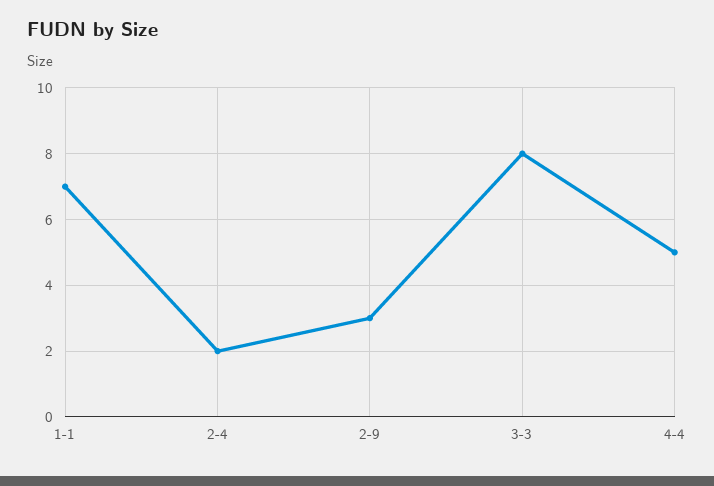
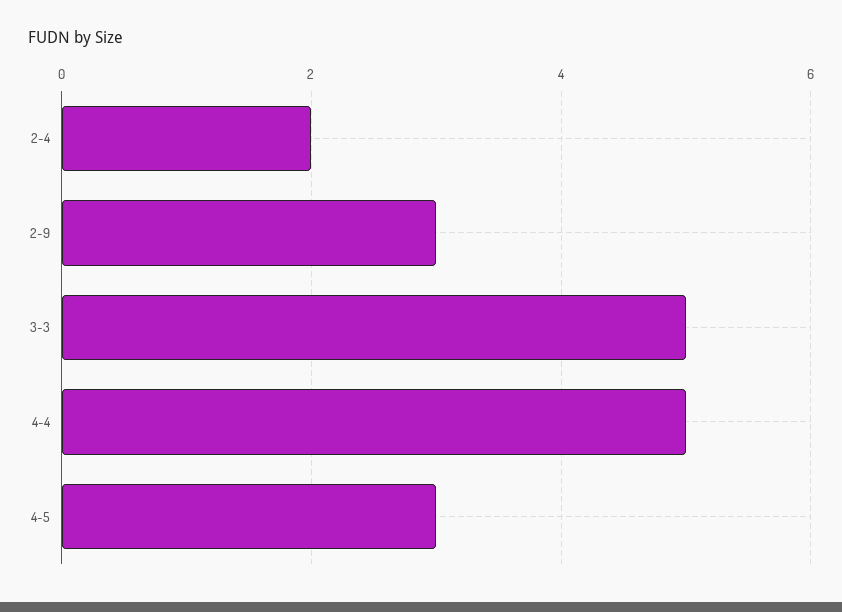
1-1: 7 -> none
3-3: 8 -> 5
4-5: none -> 3

